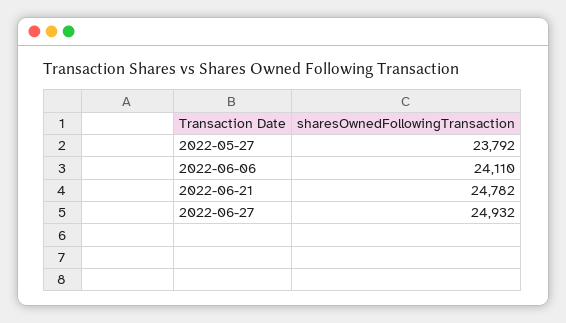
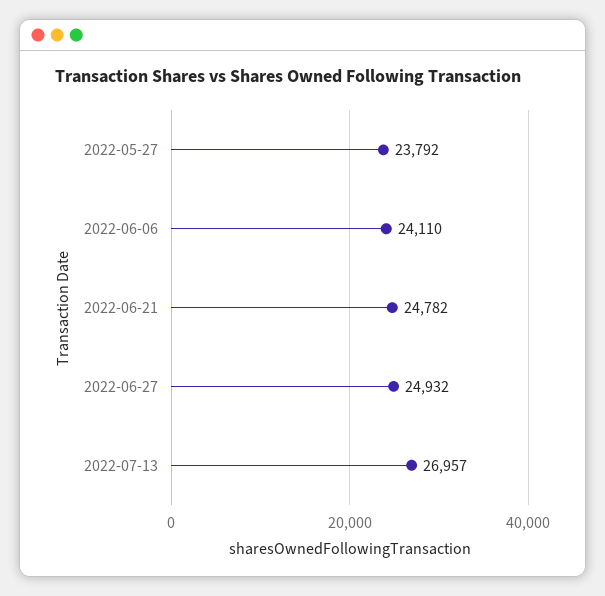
2022-07-13: none -> 26957

